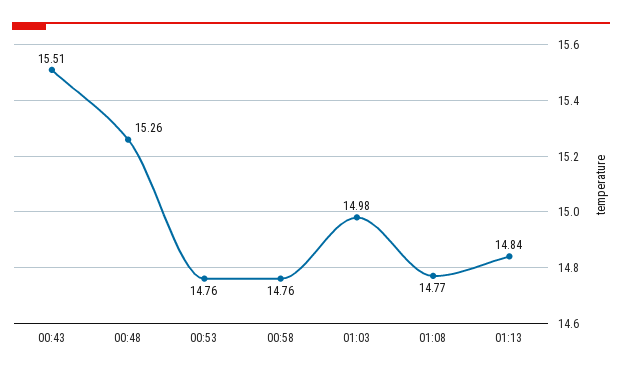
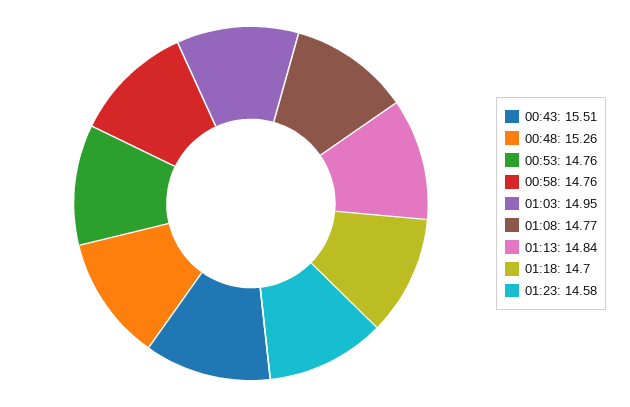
01:03: 14.98 -> 14.95
01:18: none -> 14.7
01:23: none -> 14.58

